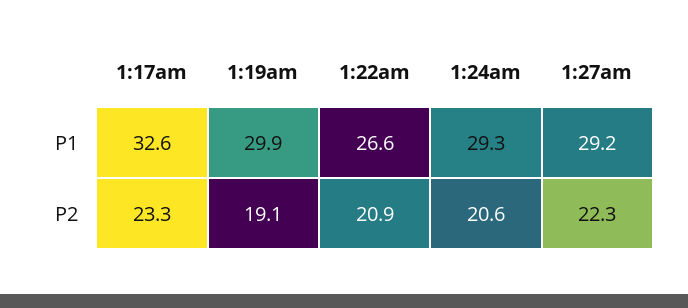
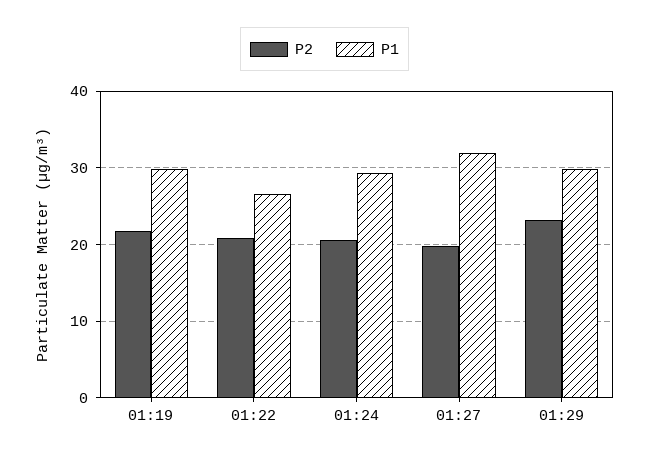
P1, 1:17am: 32.6 -> none
P1, 1:27am: 29.2 -> 32
P2, 1:17am: 23.3 -> none
P2, 1:19am: 19.1 -> 22
P2, 1:27am: 22.3 -> 20
P2, 01:29: none -> 23
P1, 01:29: none -> 30

